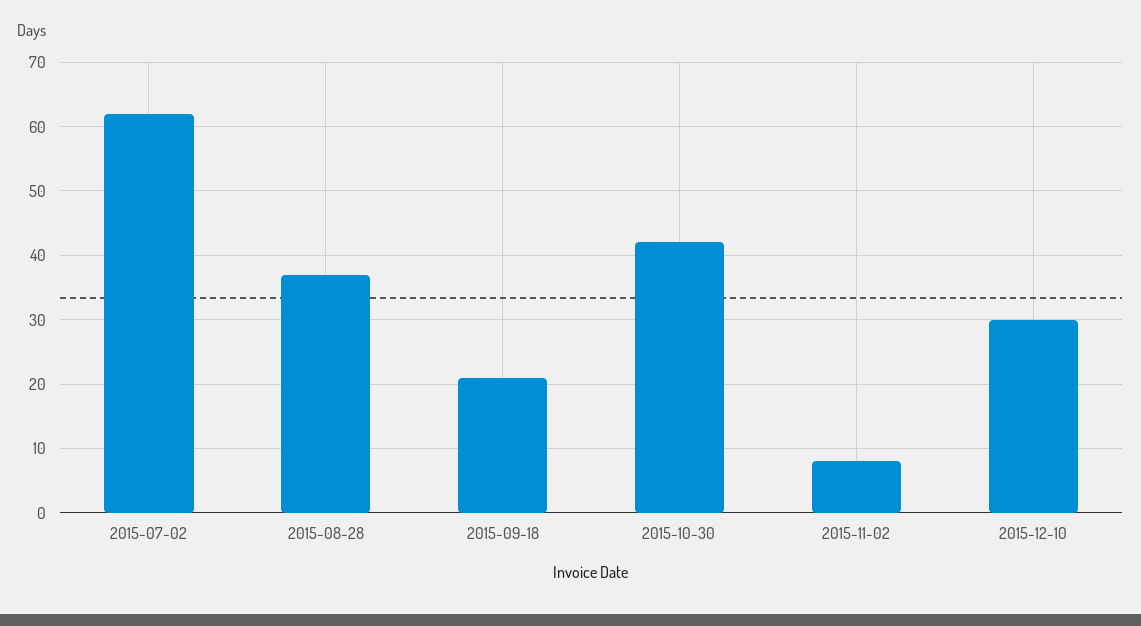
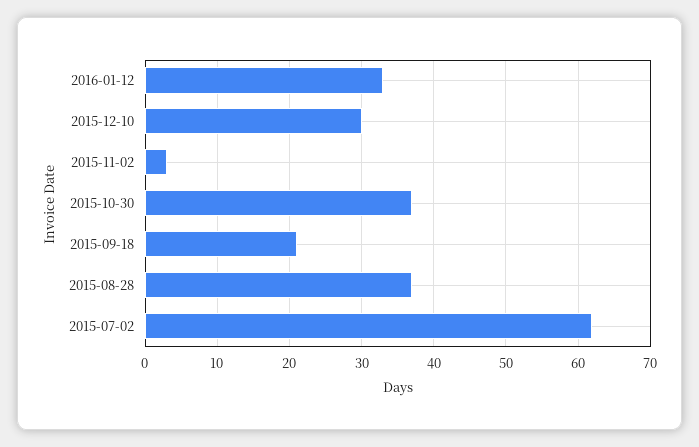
2015-10-30: 42 -> 37
2015-11-02: 8 -> 3
2016-01-12: none -> 33

